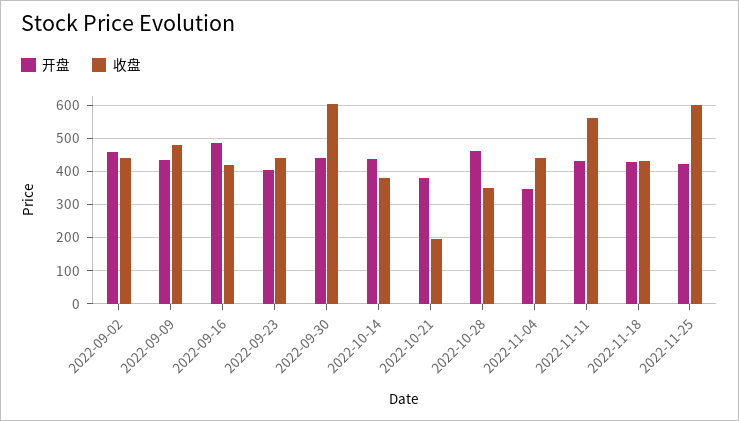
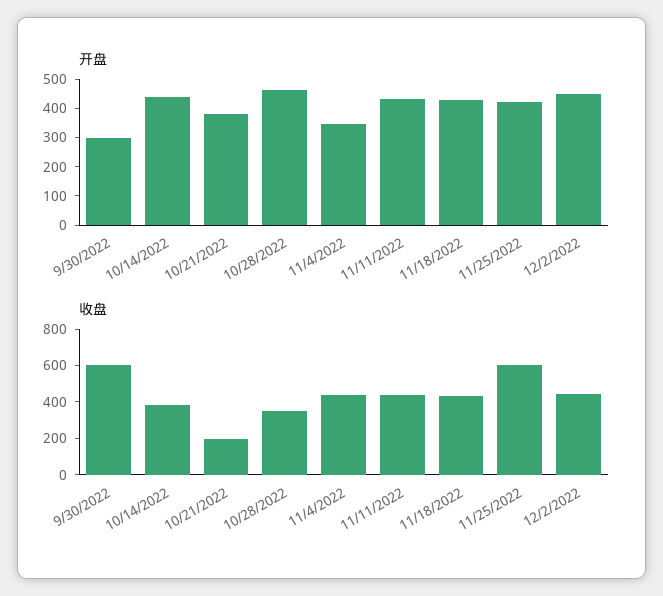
开盘, 2022-09-02: 460 -> none
收盘, 2022-09-02: 440 -> none
开盘, 2022-09-09: 440 -> none
收盘, 2022-09-09: 480 -> none
开盘, 2022-09-16: 480 -> none
收盘, 2022-09-16: 420 -> none
开盘, 2022-09-23: 400 -> none
收盘, 2022-09-23: 440 -> none
开盘, 2022-09-30: 440 -> 300
收盘, 2022-11-11: 560 -> 450
开盘, 12/2/2022: none -> 450
收盘, 12/2/2022: none -> 450

